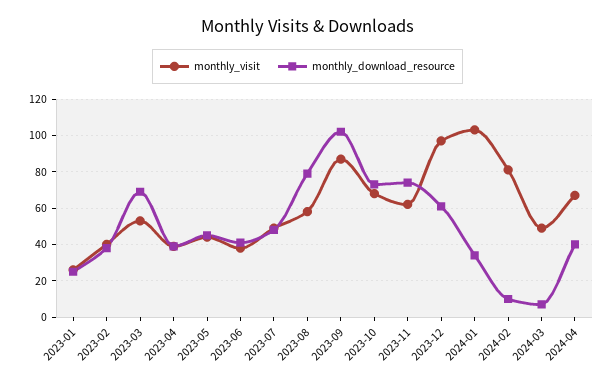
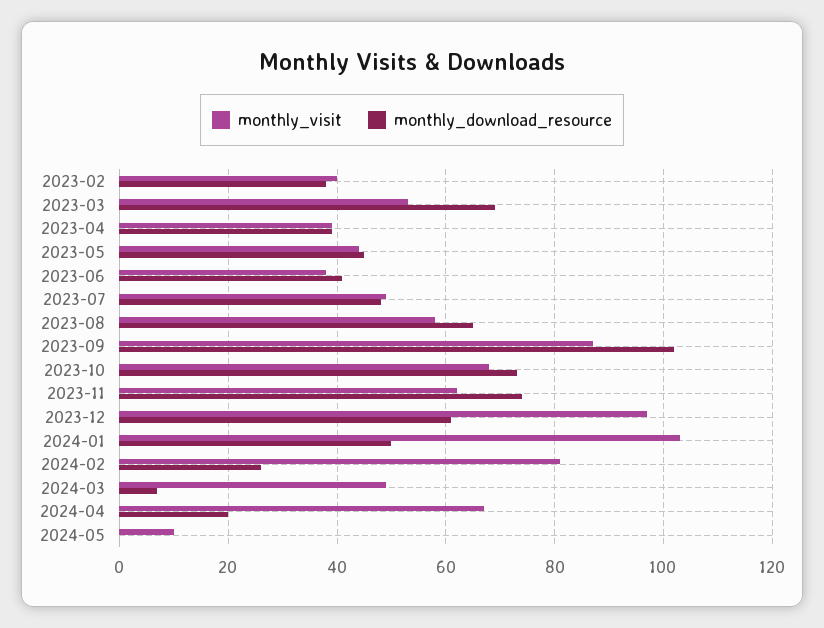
monthly_visit, 2023-01: 25 -> none
monthly_download_resource, 2023-01: 25 -> none
monthly_download_resource, 2023-08: 80 -> 65
monthly_download_resource, 2024-01: 35 -> 50
monthly_download_resource, 2024-02: 10 -> 25
monthly_download_resource, 2024-04: 40 -> 20
monthly_visit, 2024-05: none -> 10
monthly_download_resource, 2024-05: none -> 0

